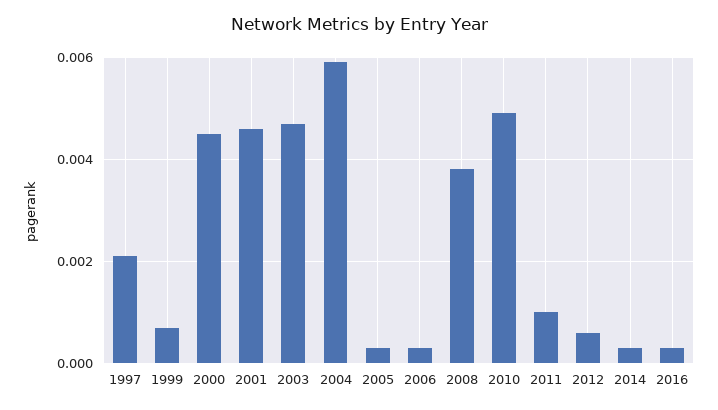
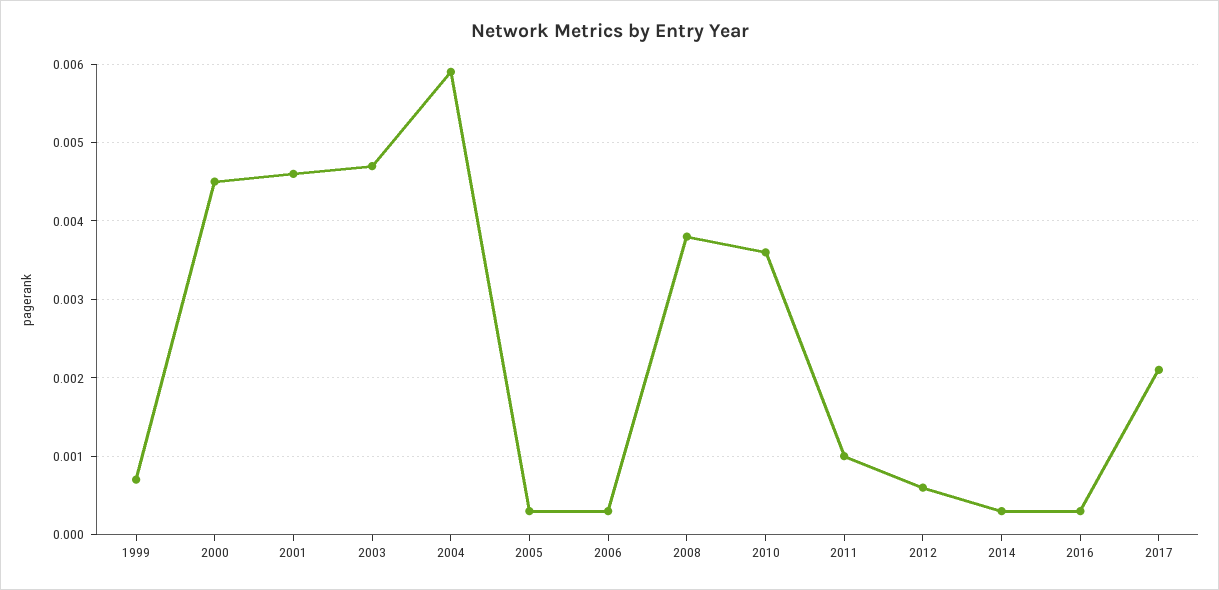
1997: 0.002 -> none
2010: 0.005 -> 0.0036
2017: none -> 0.0021

